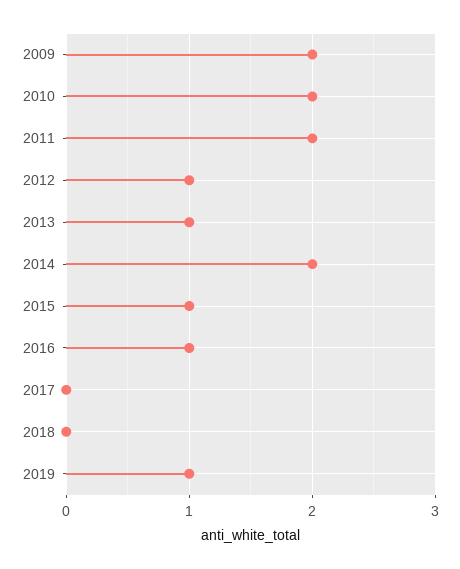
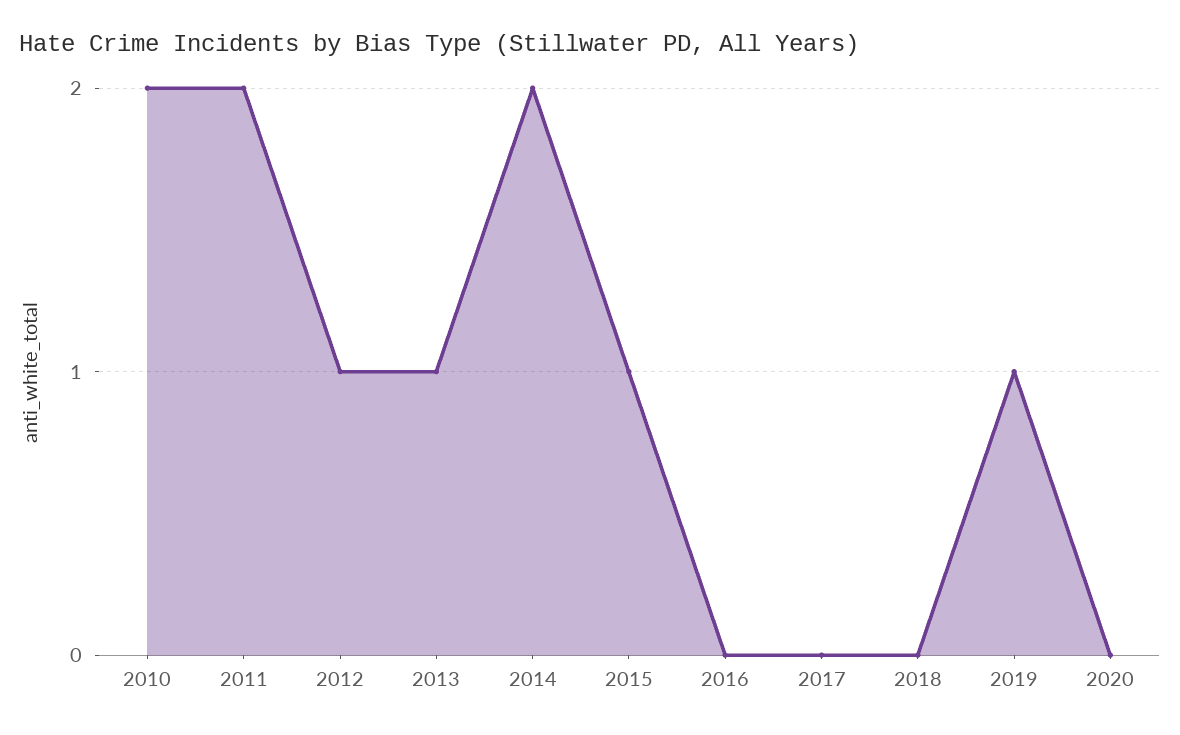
2009: 2 -> none
2016: 1 -> 0
2020: none -> 0

